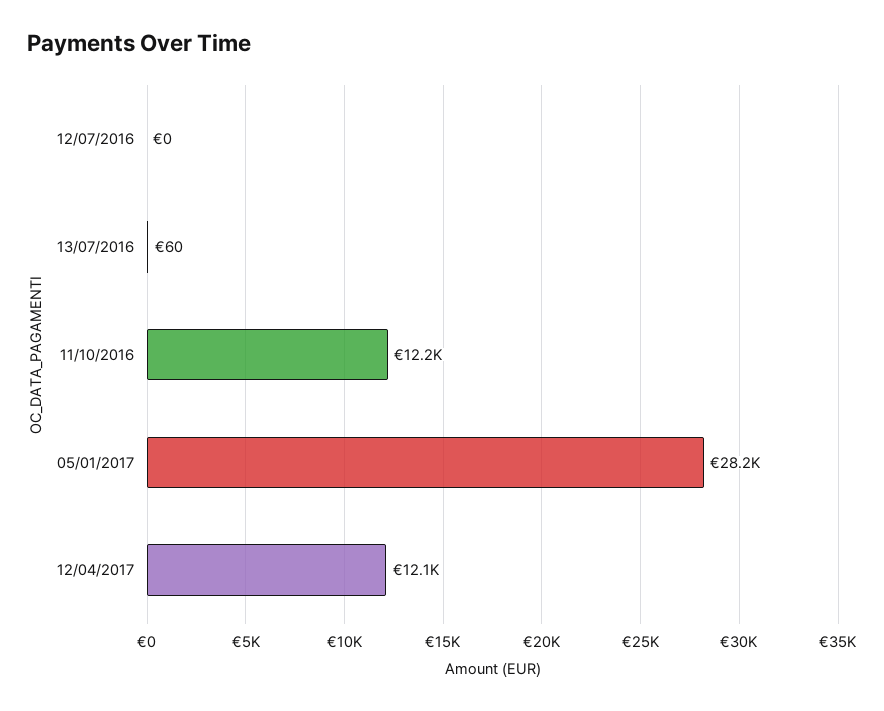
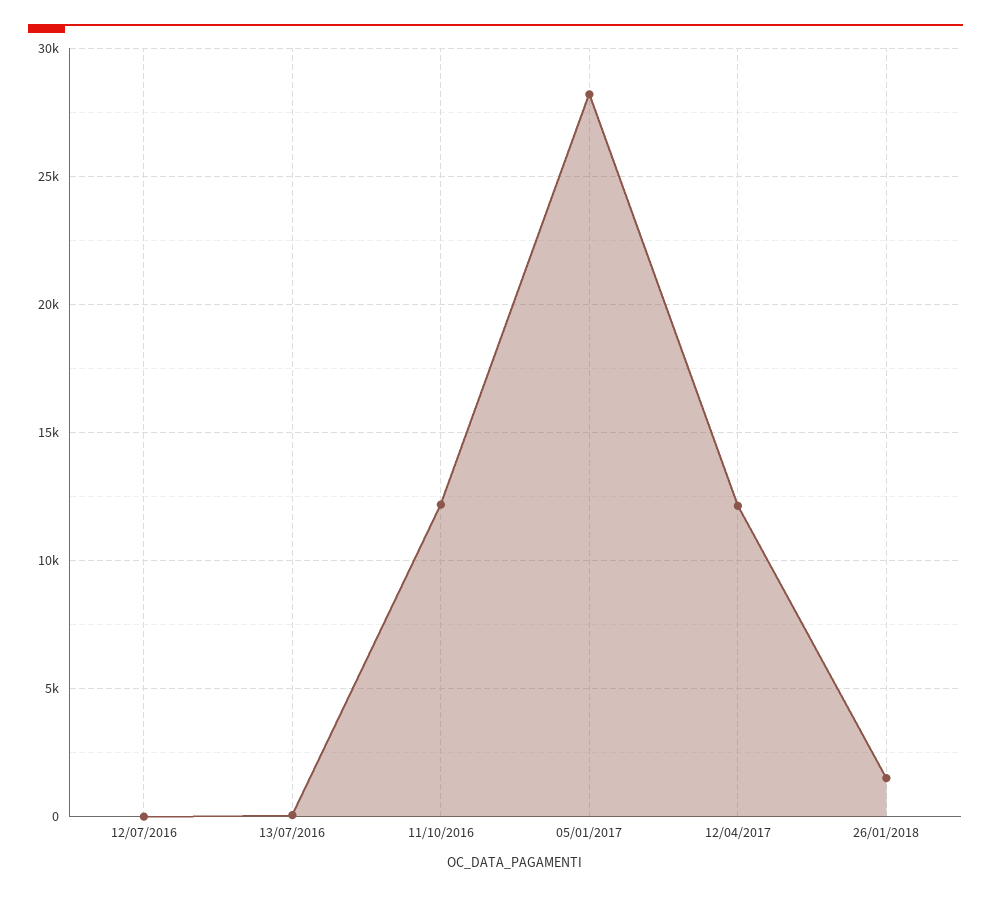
26/01/2018: none -> 1500

